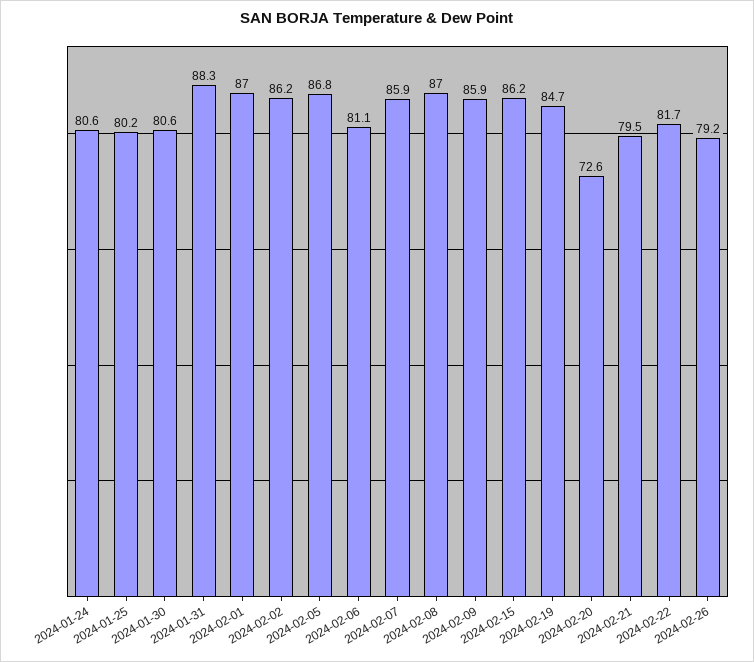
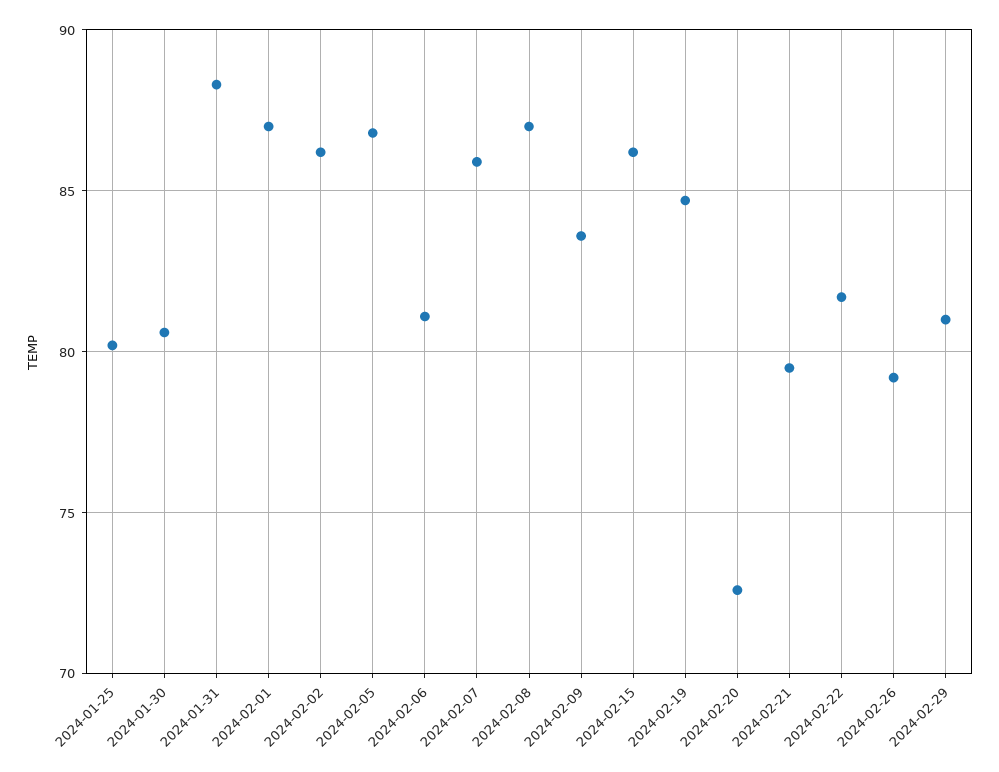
2024-01-24: 80.6 -> none
2024-02-09: 85.9 -> 83.5
2024-02-29: none -> 81

